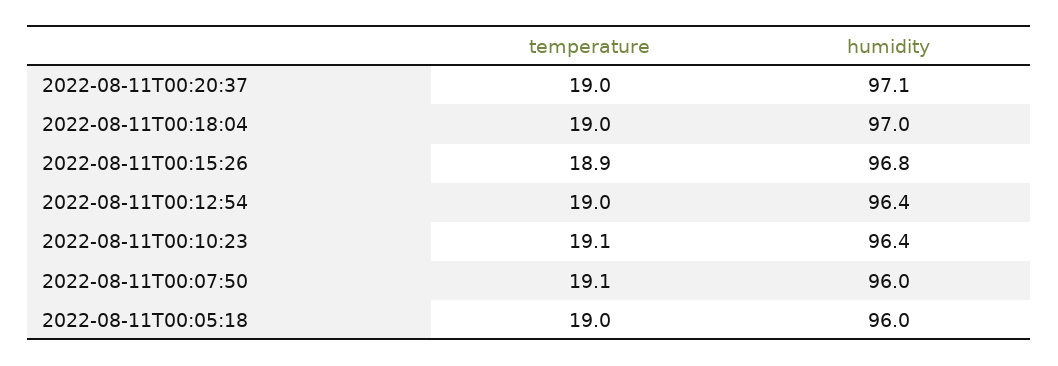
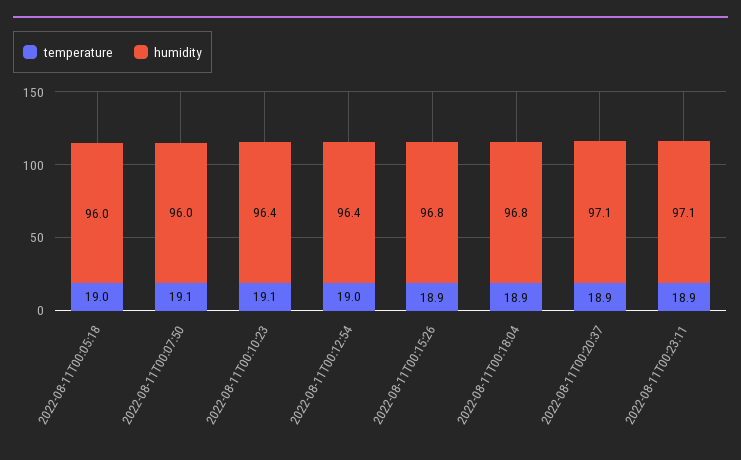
temperature, 2022-08-11T00:20:37: 19 -> 18.9
temperature, 2022-08-11T00:18:04: 19 -> 18.9
humidity, 2022-08-11T00:18:04: 97 -> 96.8
temperature, 2022-08-11T00:23:11: none -> 18.9
humidity, 2022-08-11T00:23:11: none -> 97.1

